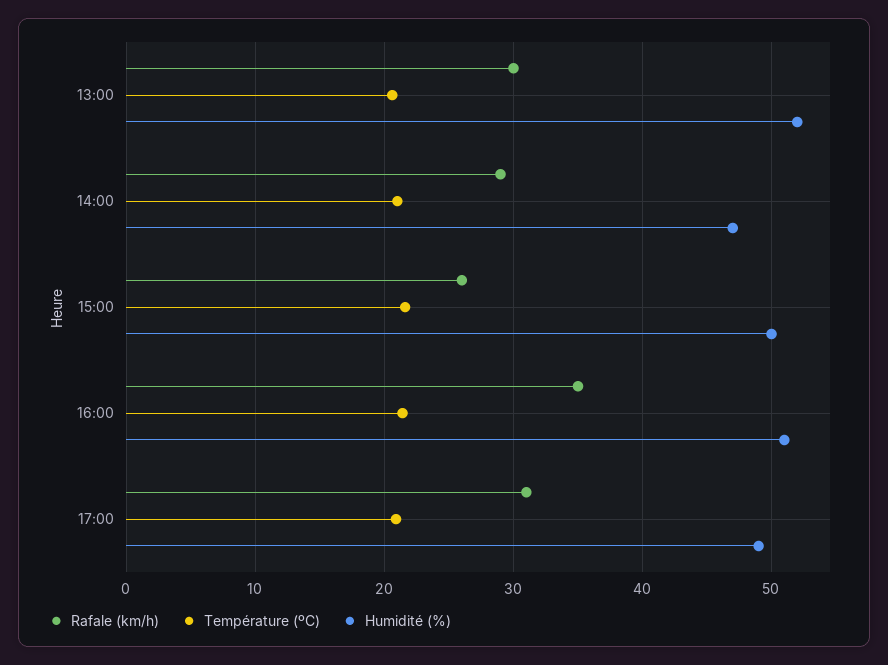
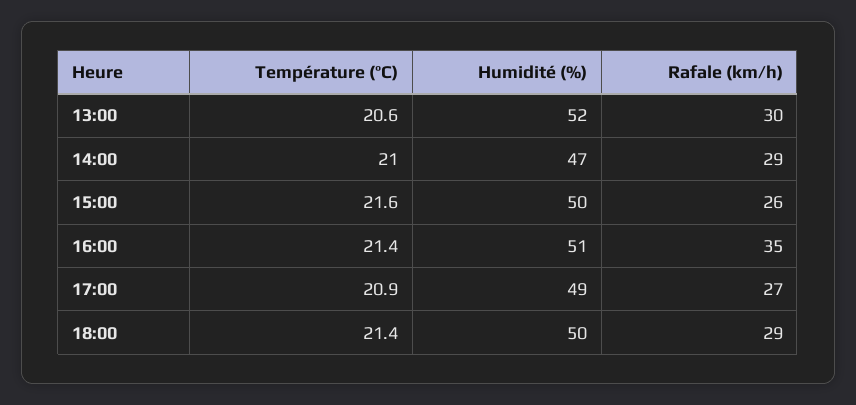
Rafale (km/h), 17:00: 31 -> 27
Température (ºC), 18:00: none -> 21.4
Humidité (%), 18:00: none -> 50
Rafale (km/h), 18:00: none -> 29

